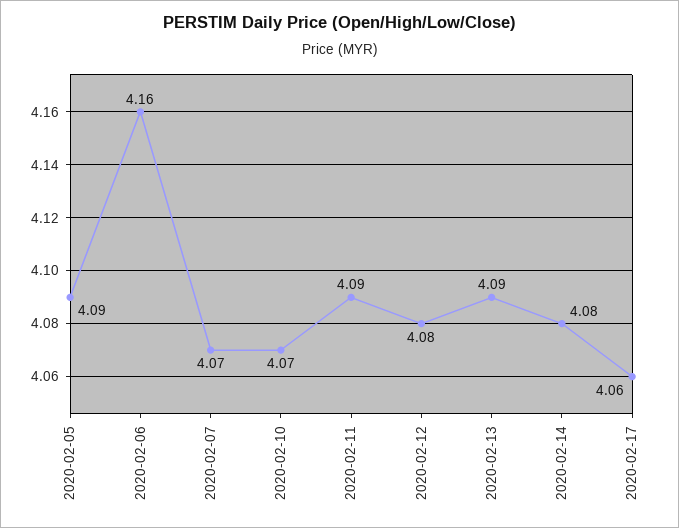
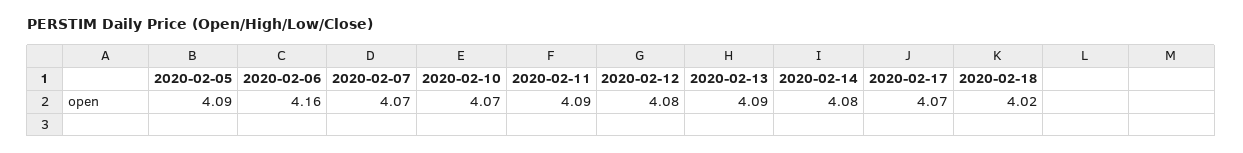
2020-02-17: 4.06 -> 4.07
2020-02-18: none -> 4.02

